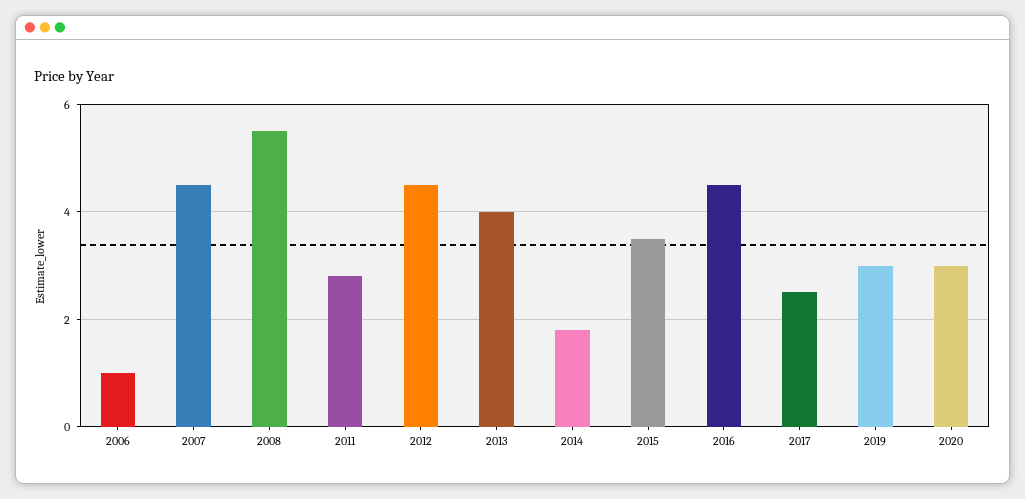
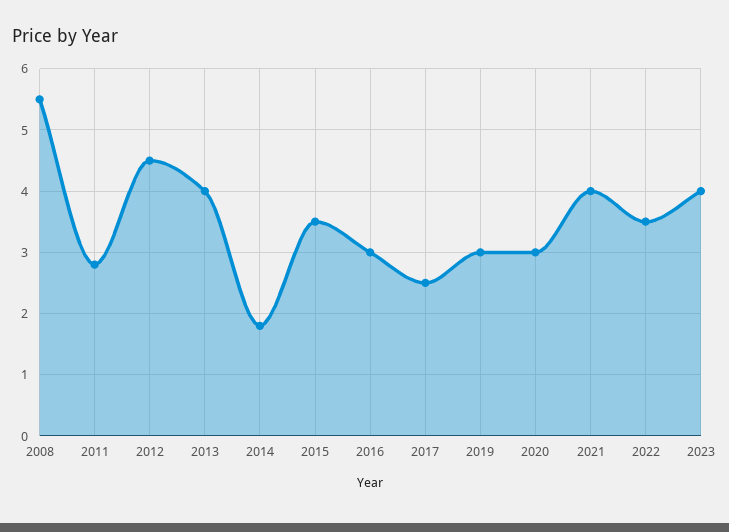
2006: 1 -> none
2007: 4.5 -> none
2016: 4.5 -> 3
2021: none -> 4
2022: none -> 3.5
2023: none -> 4

